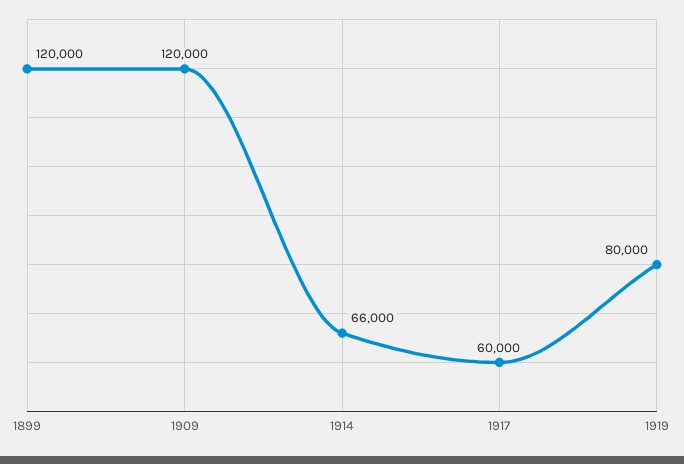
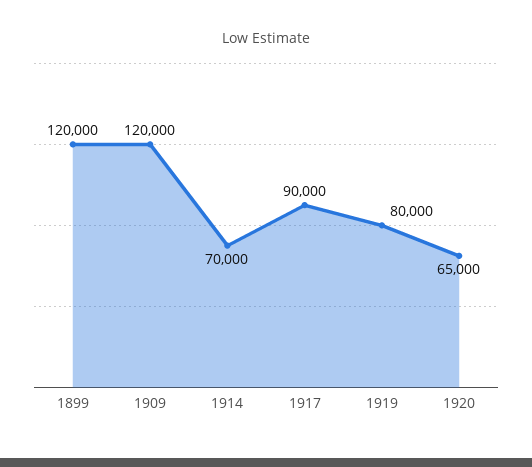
1914: 66000 -> 70000
1917: 60000 -> 90000
1920: none -> 65000

